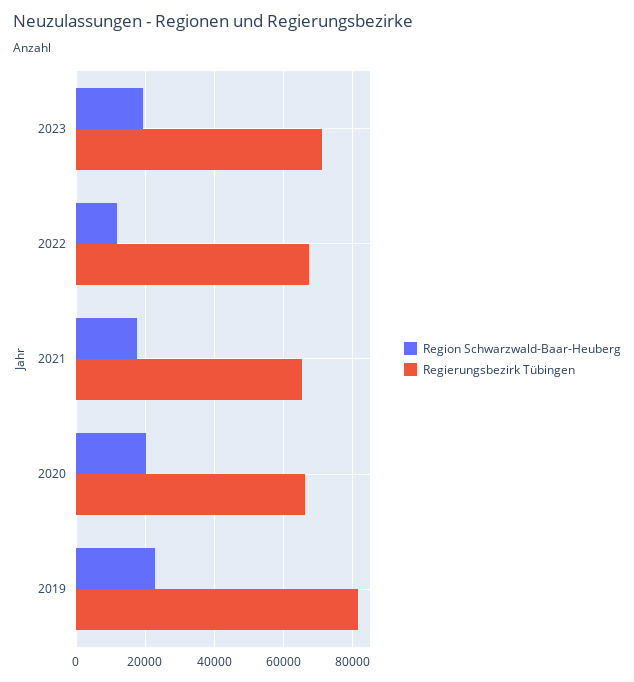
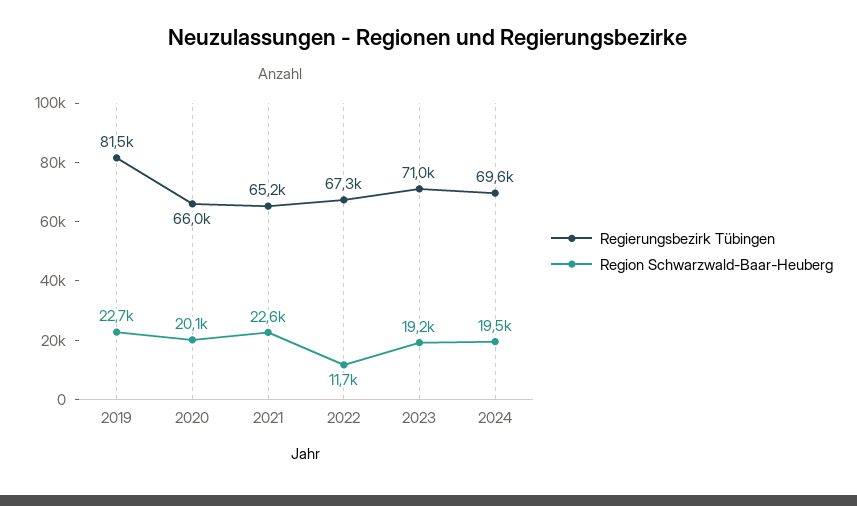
Region Schwarzwald-Baar-Heuberg, 2021: 18000 -> 22600
Regierungsbezirk Tübingen, 2024: none -> 69600
Region Schwarzwald-Baar-Heuberg, 2024: none -> 19500

